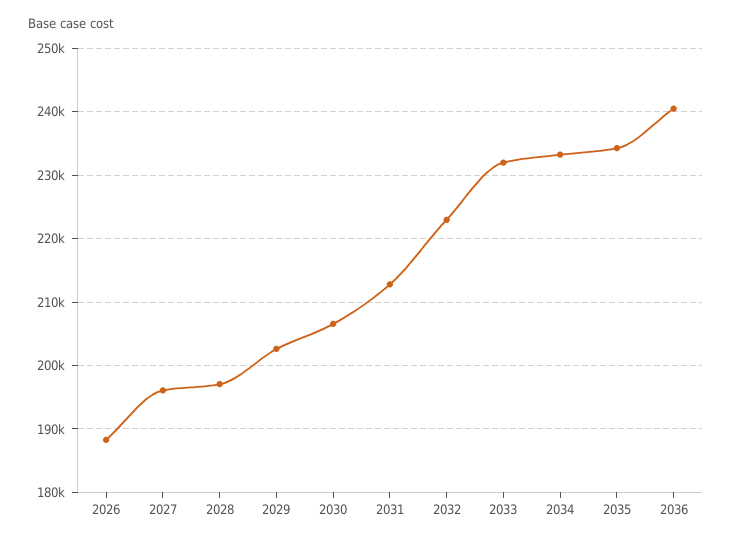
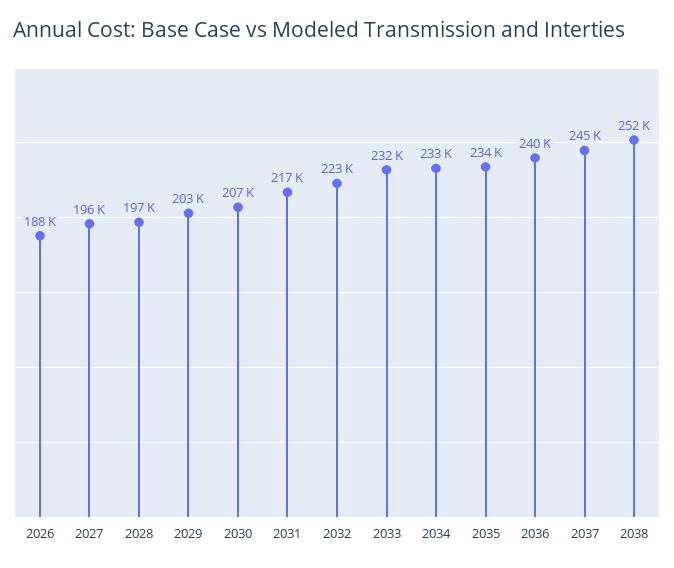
2031: 213000 -> 217000
2037: none -> 245000
2038: none -> 252000

